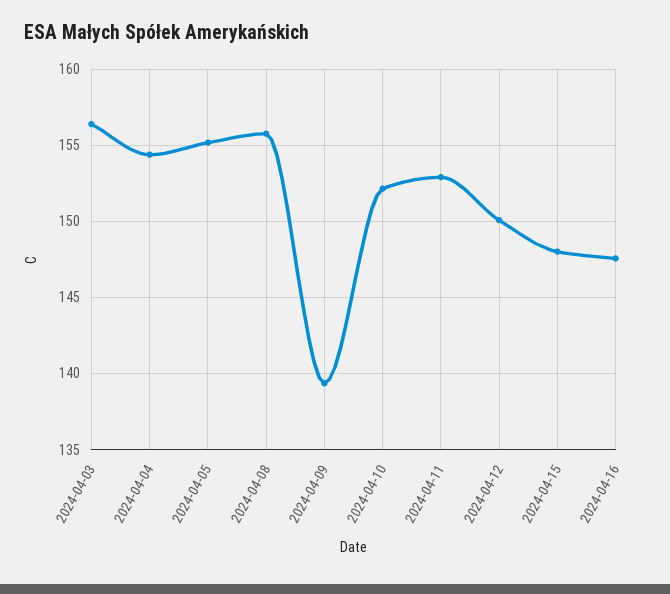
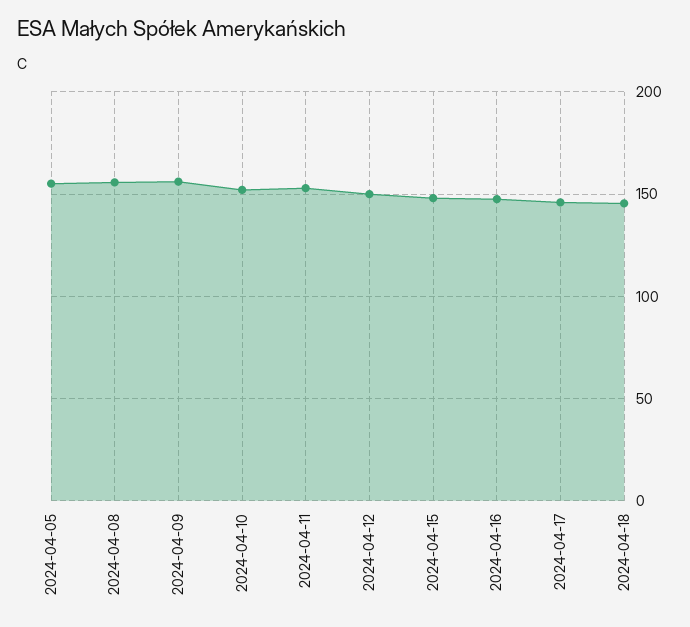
2024-04-03: 156.5 -> none
2024-04-04: 154.5 -> none
2024-04-09: 139.5 -> 155
2024-04-17: none -> 145
2024-04-18: none -> 145

